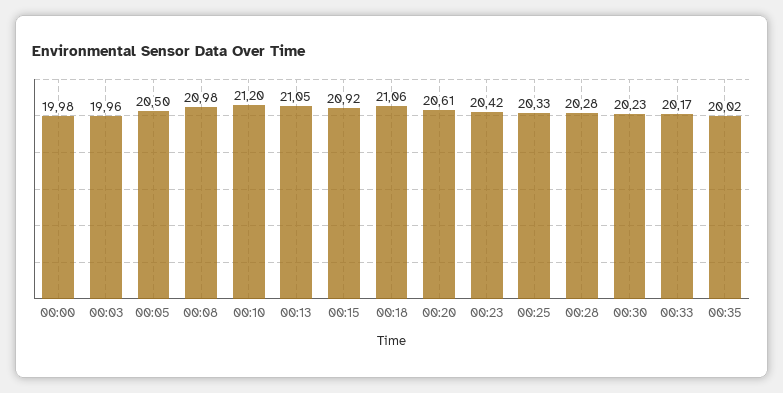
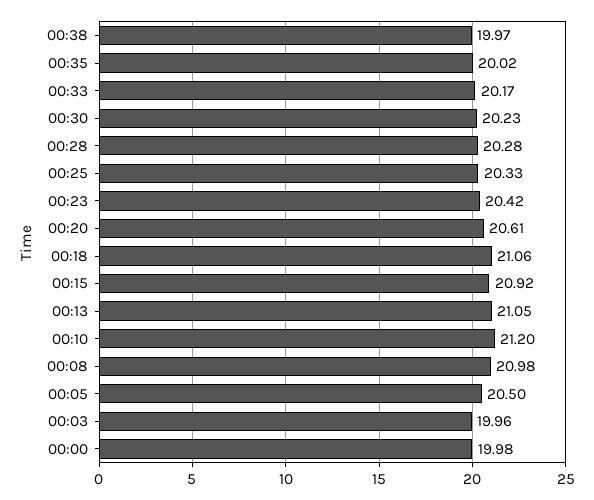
00:38: none -> 19.97

